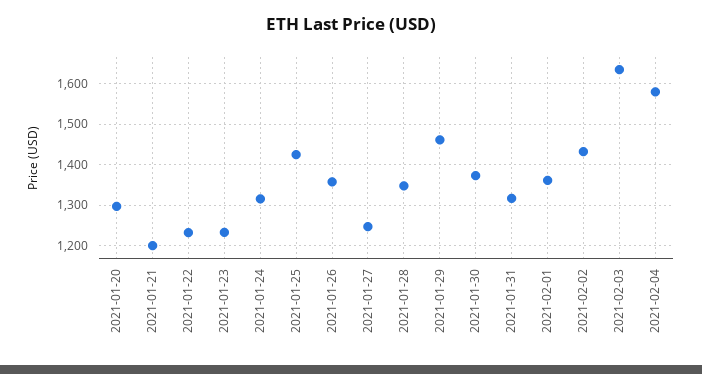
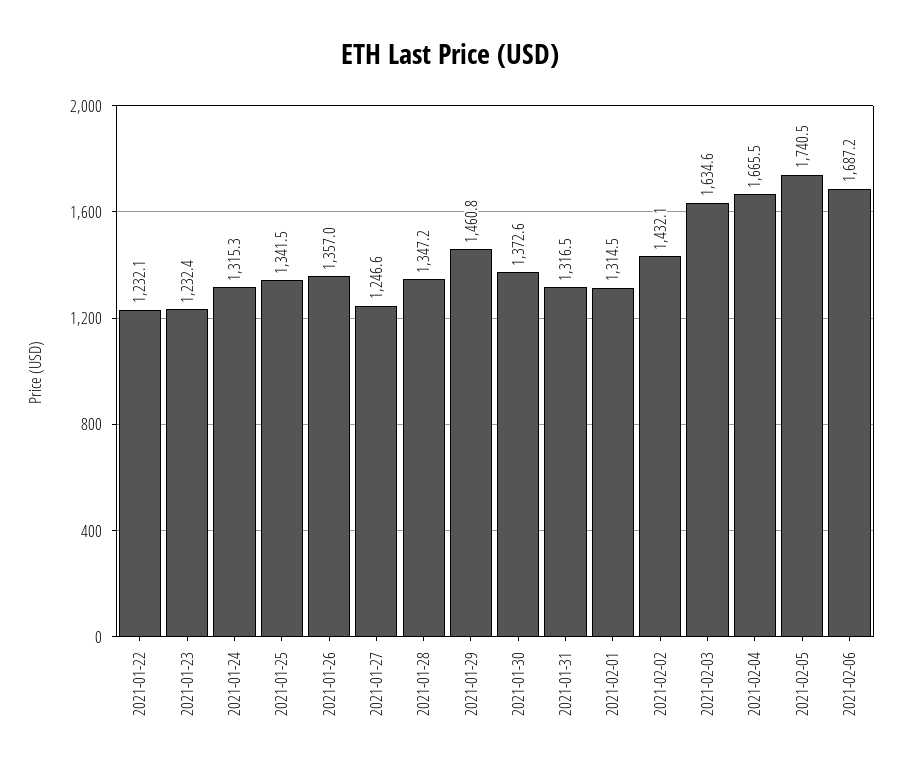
2021-01-20: 1300 -> none
2021-01-21: 1200 -> none
2021-01-25: 1420 -> 1341.5
2021-02-01: 1360 -> 1314.5
2021-02-04: 1580 -> 1665.5
2021-02-05: none -> 1740.5
2021-02-06: none -> 1687.2

